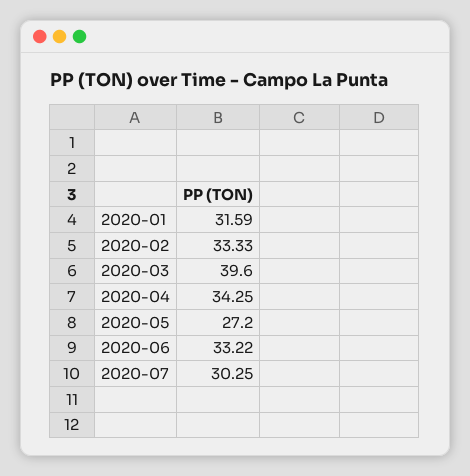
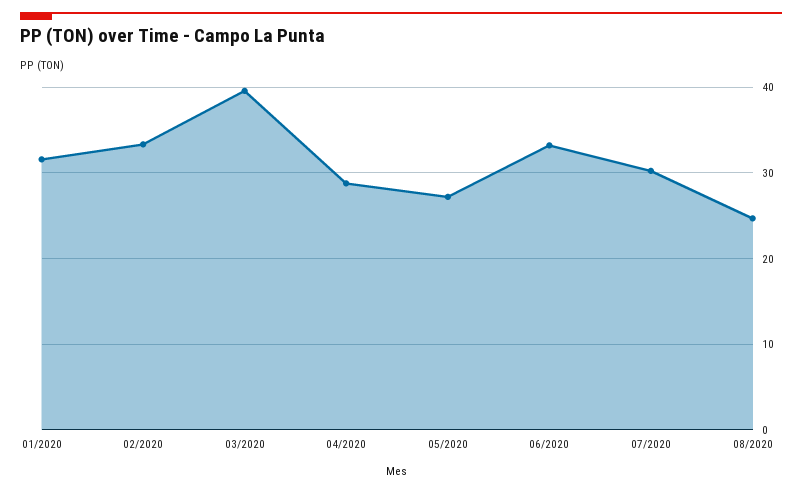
2020-04: 34.25 -> 29
08/2020: none -> 25

